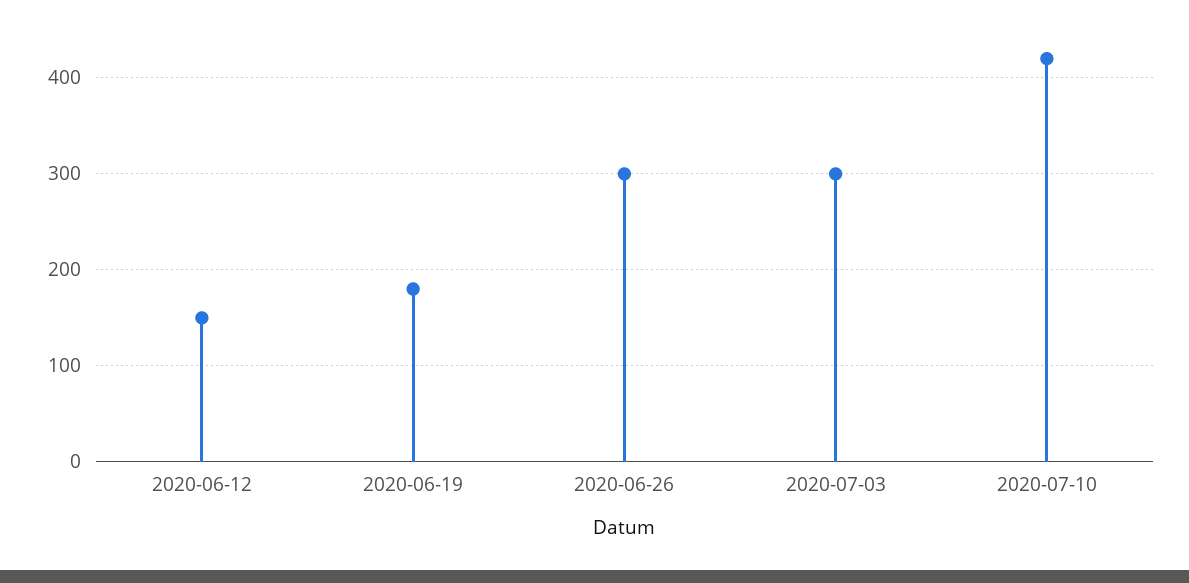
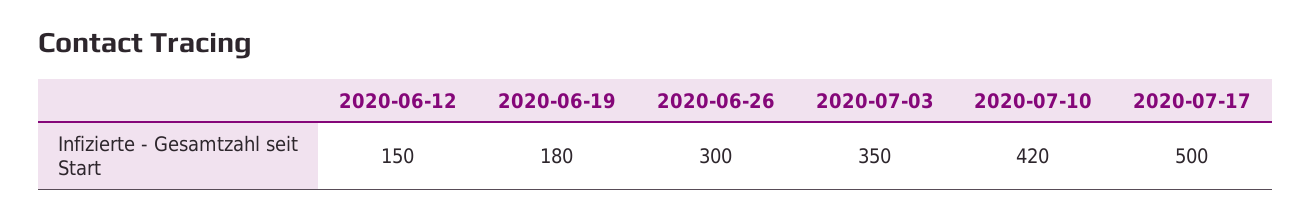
2020-07-03: 300 -> 350
2020-07-17: none -> 500

